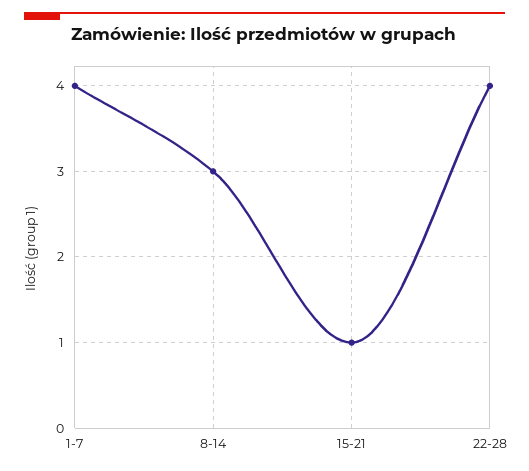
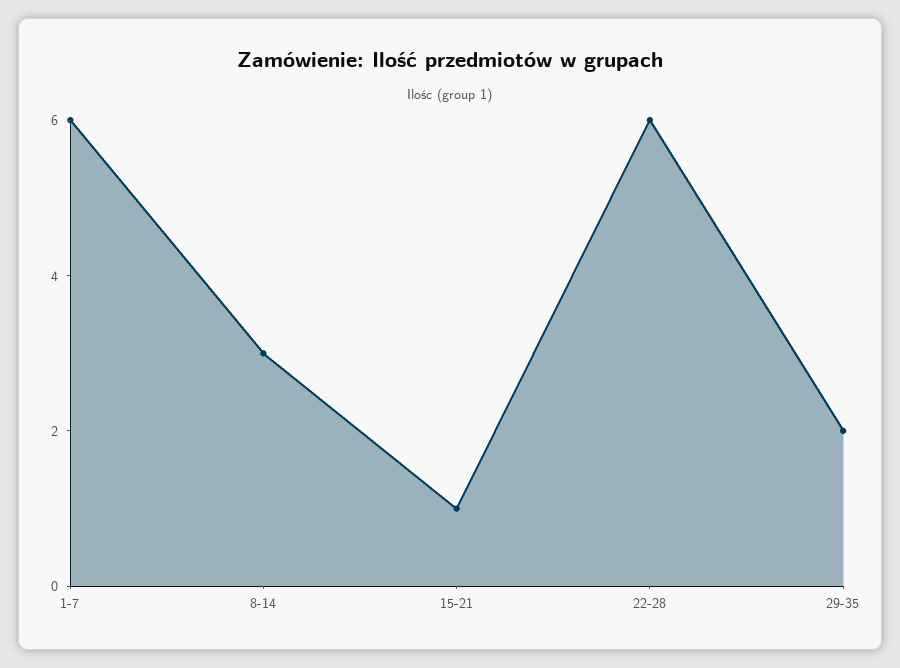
1-7: 4 -> 6
22-28: 4 -> 6
29-35: none -> 2

